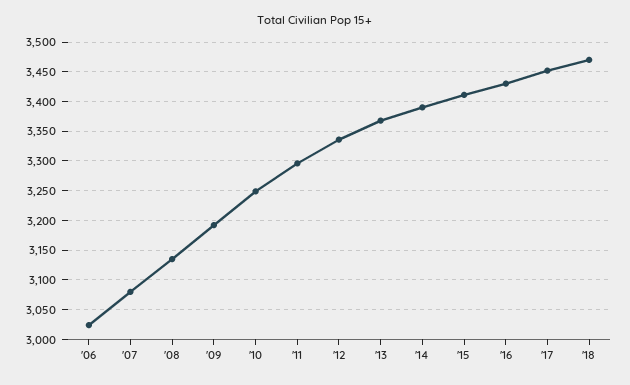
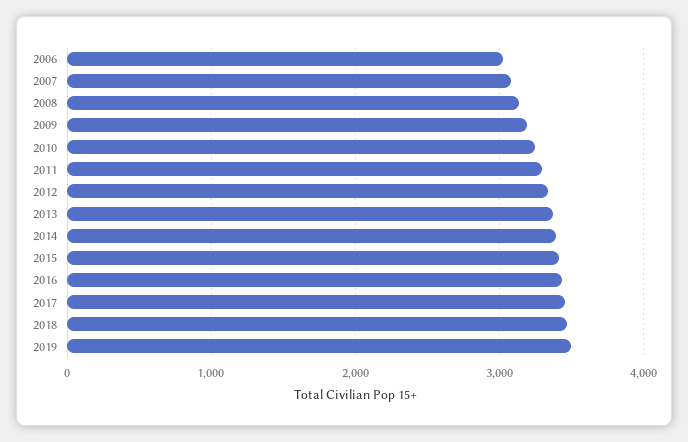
2019: none -> 3500

